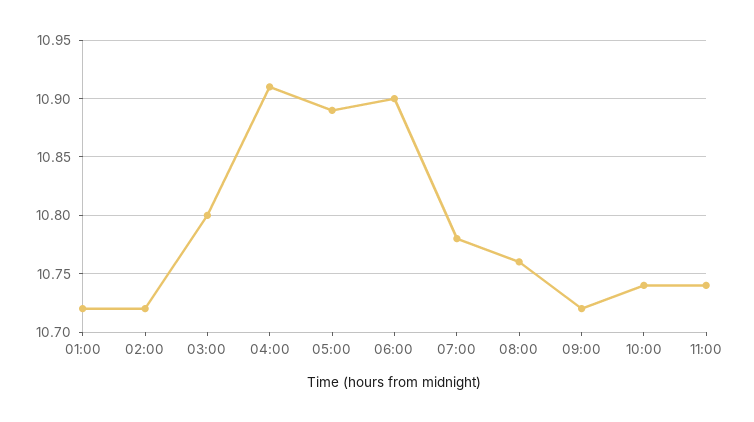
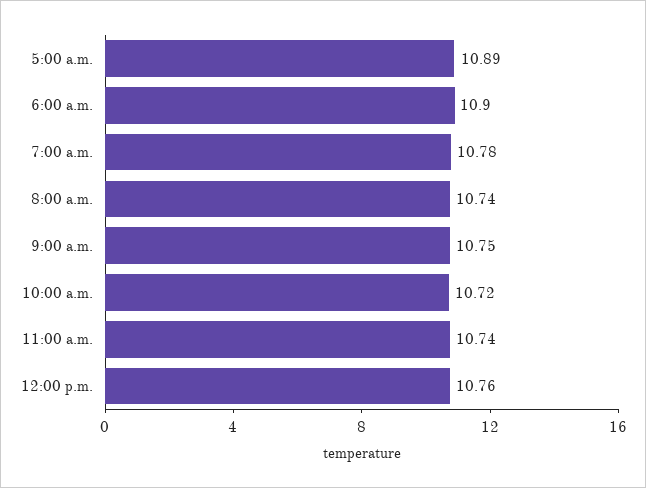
01:00: 10.72 -> none
02:00: 10.72 -> none
03:00: 10.8 -> none
04:00: 10.91 -> none
08:00: 10.76 -> 10.74
09:00: 10.72 -> 10.75
10:00: 10.74 -> 10.72
12:00 p.m.: none -> 10.76

